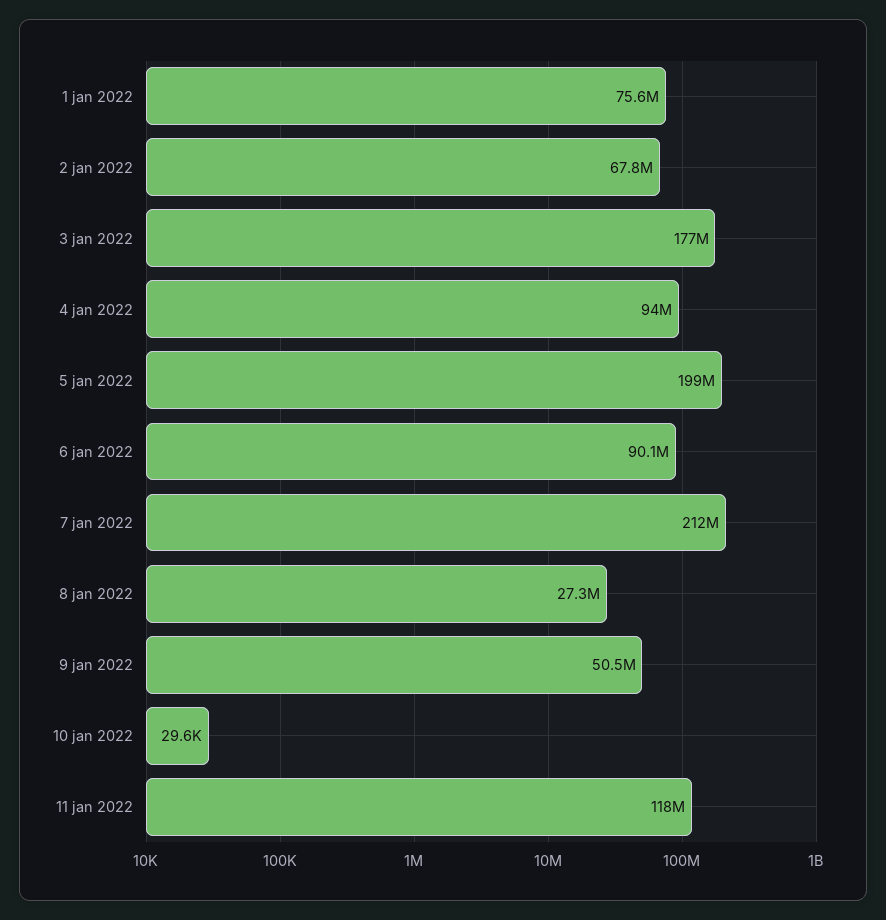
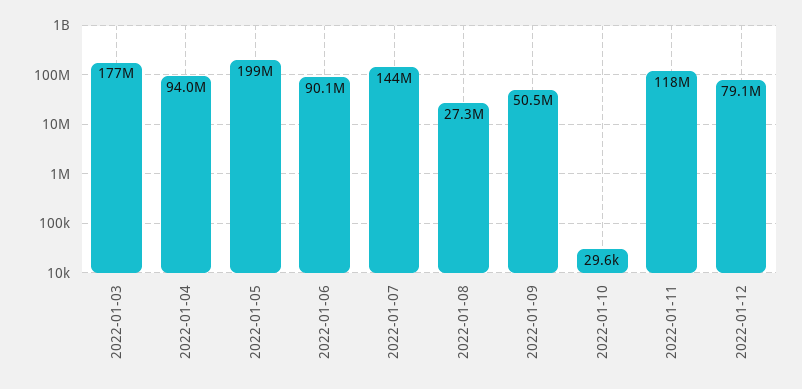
1 jan 2022: 75600000 -> none
2 jan 2022: 67800000 -> none
7 jan 2022: 212000000 -> 144000000
2022-01-12: none -> 79100000

